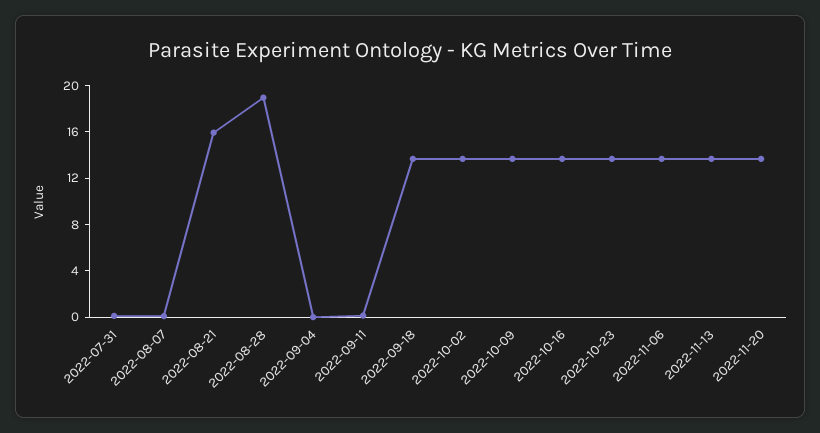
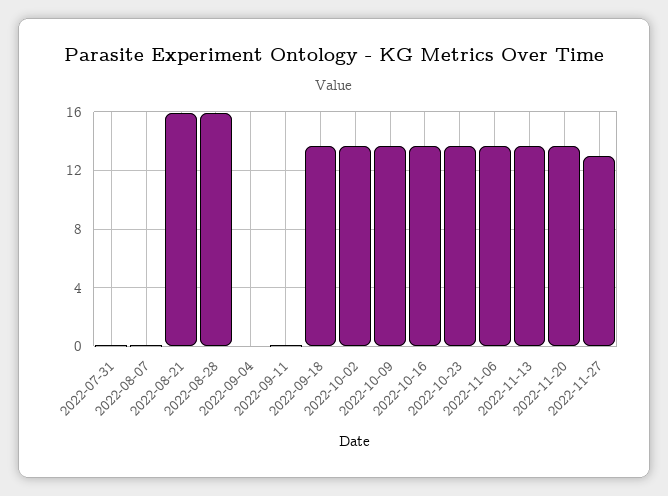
2022-08-28: 19 -> 16
2022-11-27: none -> 13

